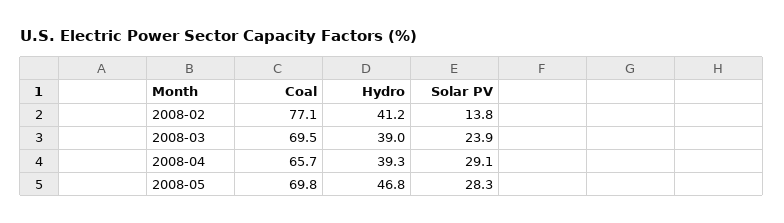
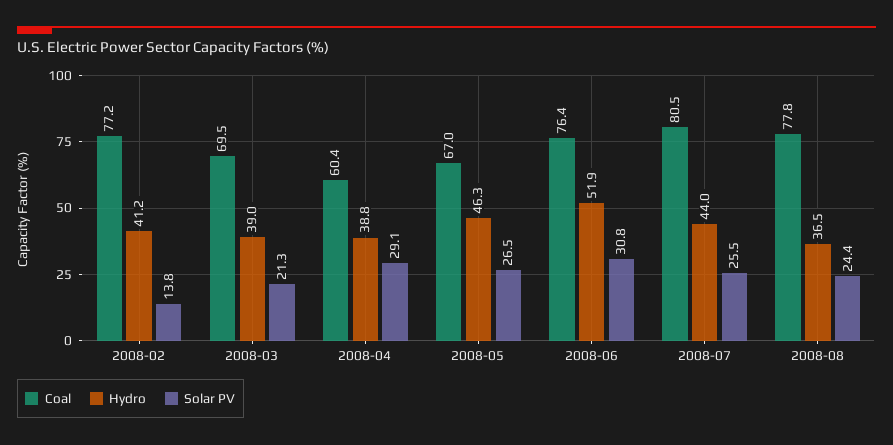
Coal, 2008-02: 77.1 -> 77.2
Solar PV, 2008-03: 23.9 -> 21.3
Coal, 2008-04: 65.7 -> 60.4
Hydro, 2008-04: 39.3 -> 38.8
Coal, 2008-05: 69.8 -> 67
Hydro, 2008-05: 46.8 -> 46.3
Solar PV, 2008-05: 28.3 -> 26.5
Coal, 2008-06: none -> 76.4
Hydro, 2008-06: none -> 51.9
Solar PV, 2008-06: none -> 30.8
Coal, 2008-07: none -> 80.5
Hydro, 2008-07: none -> 44
Solar PV, 2008-07: none -> 25.5
Coal, 2008-08: none -> 77.8
Hydro, 2008-08: none -> 36.5
Solar PV, 2008-08: none -> 24.4

